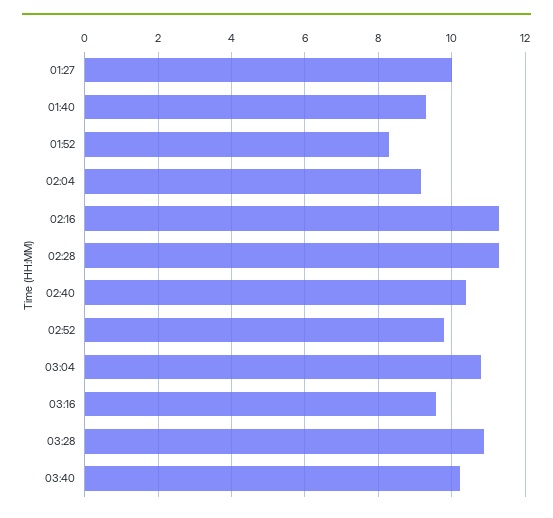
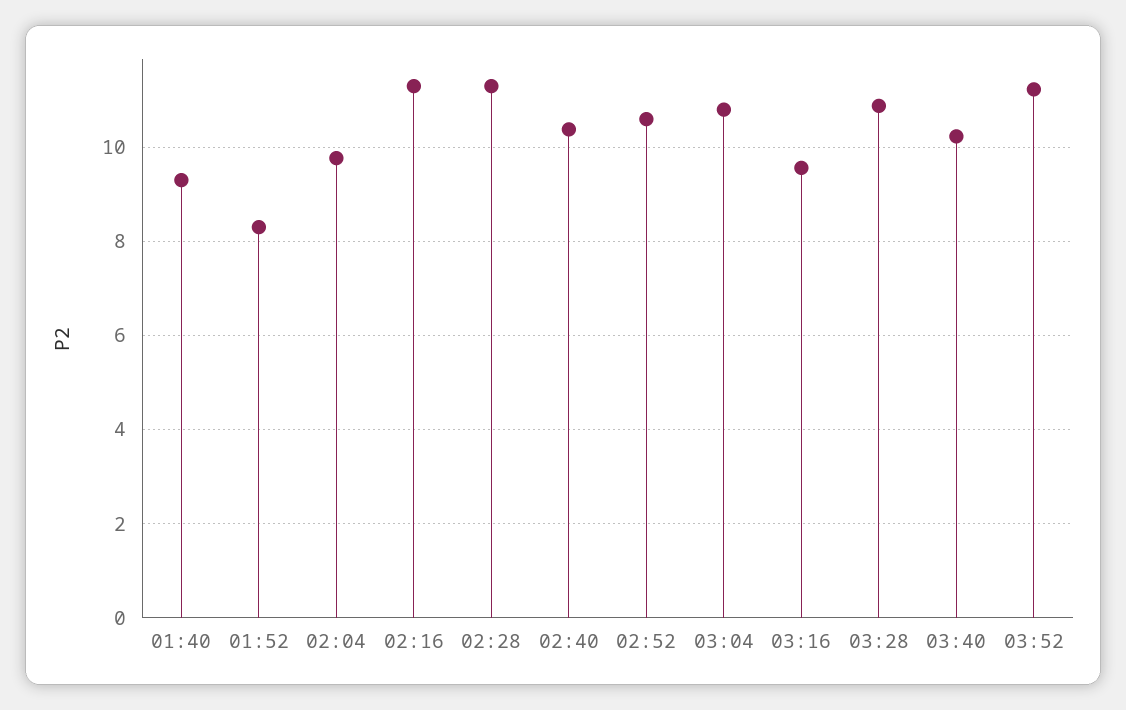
01:27: 10 -> none
02:04: 9.2 -> 9.8
02:52: 9.8 -> 10.6
03:52: none -> 11.2

